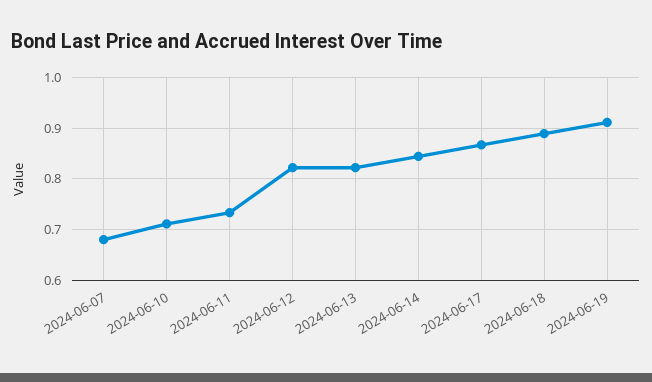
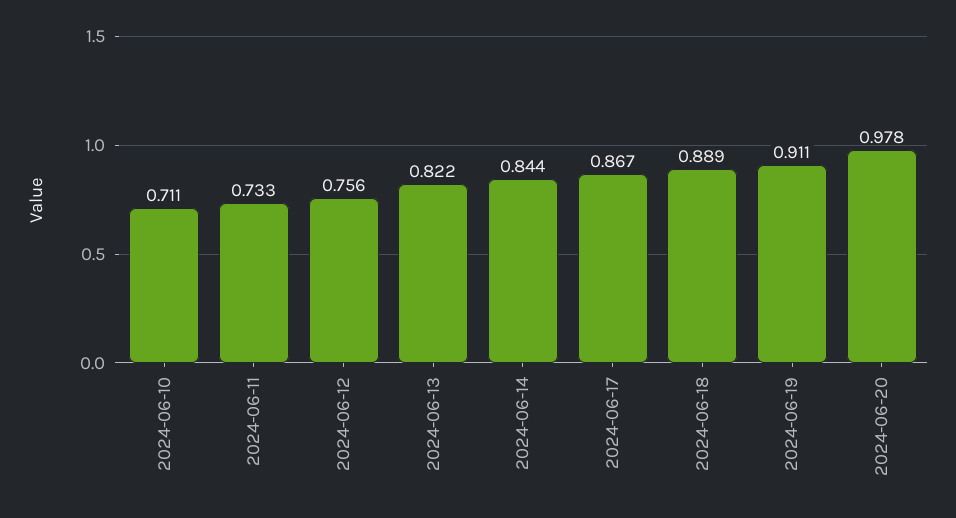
2024-06-07: 0.68 -> none
2024-06-12: 0.82 -> 0.756
2024-06-20: none -> 0.978

